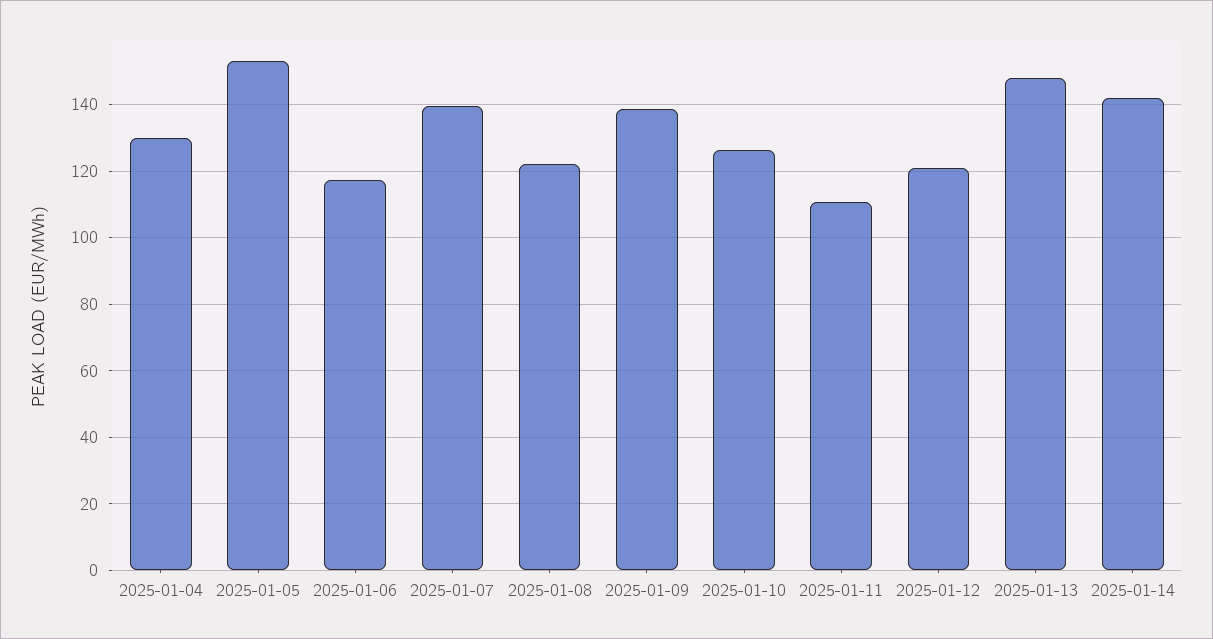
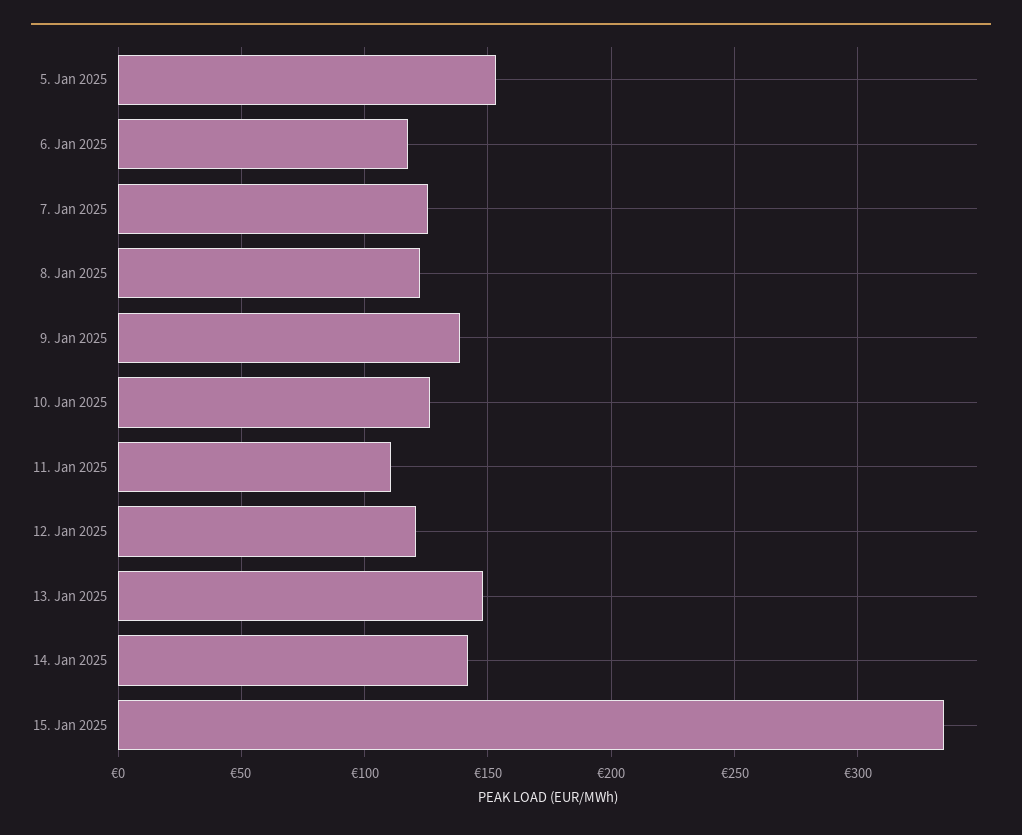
2025-01-04: 130 -> none
2025-01-07: 140 -> 125
15. Jan 2025: none -> 335

